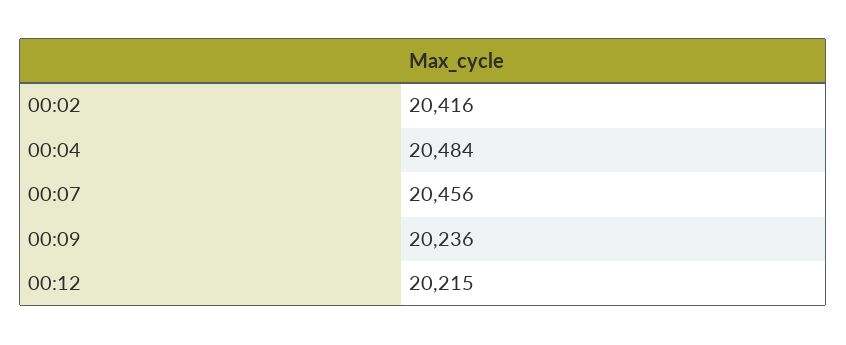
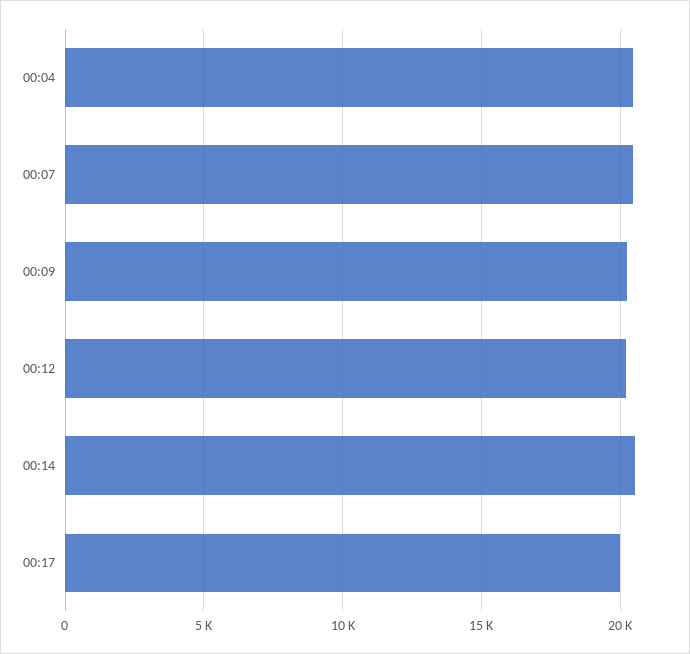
00:02: 20416 -> none
00:14: none -> 20500
00:17: none -> 20000

